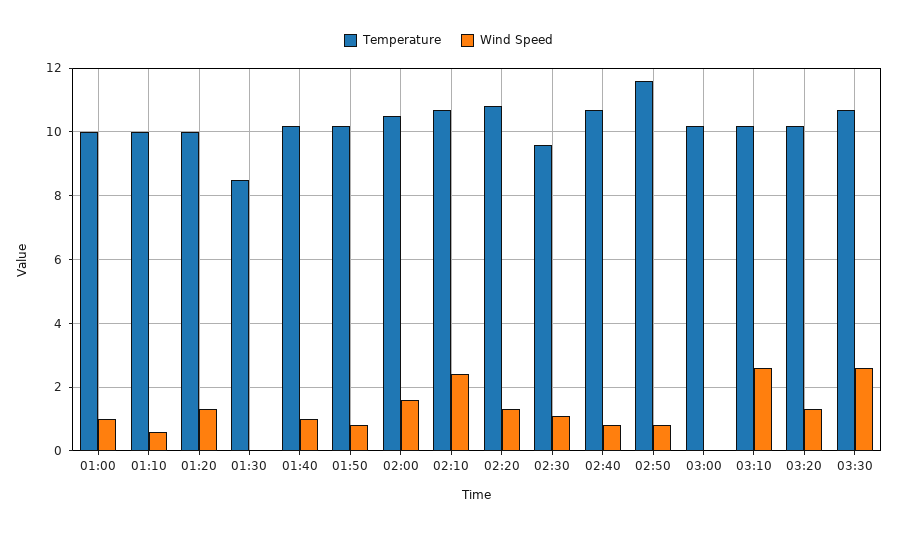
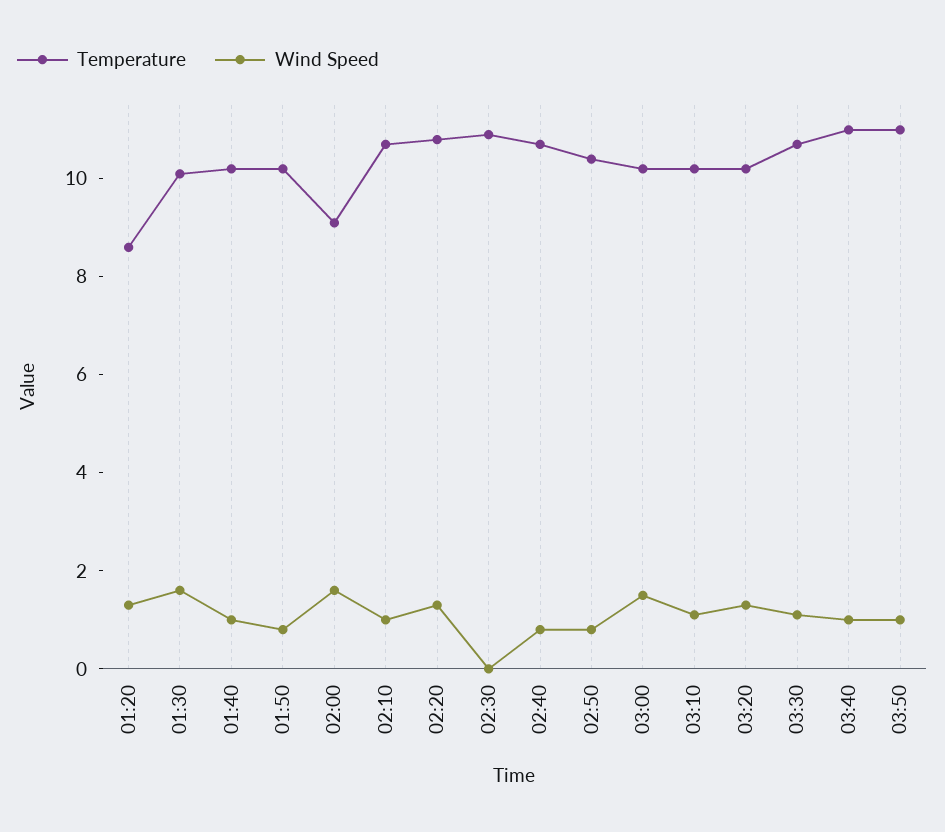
Temperature, 01:00: 10 -> none
Wind Speed, 01:00: 1 -> none
Temperature, 01:10: 10 -> none
Wind Speed, 01:10: 0.5 -> none
Temperature, 01:20: 10 -> 8.5
Temperature, 01:30: 8.5 -> 10
Wind Speed, 01:30: 0 -> 1.5
Temperature, 02:00: 10.5 -> 9
Wind Speed, 02:10: 2.5 -> 1
Temperature, 02:30: 9.5 -> 11
Wind Speed, 02:30: 1 -> 0
Temperature, 02:50: 11.5 -> 10.5
Wind Speed, 03:00: 0 -> 1.5
Wind Speed, 03:10: 2.5 -> 1
Wind Speed, 03:30: 2.5 -> 1
Temperature, 03:40: none -> 11
Wind Speed, 03:40: none -> 1
Temperature, 03:50: none -> 11
Wind Speed, 03:50: none -> 1

